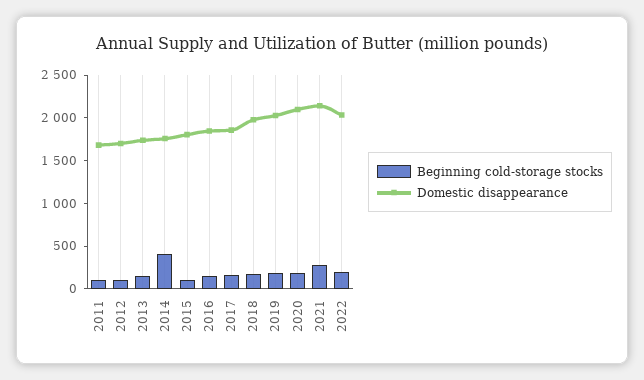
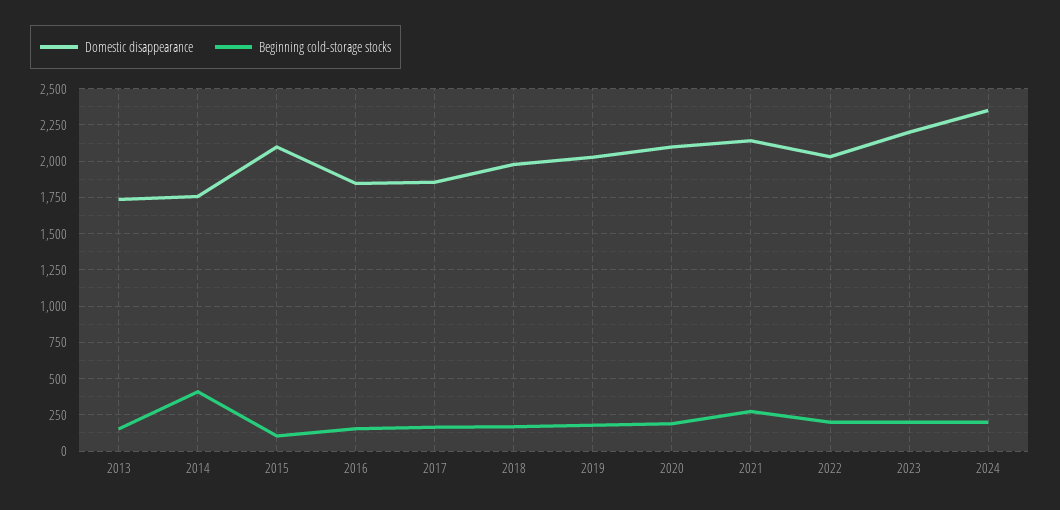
Beginning cold-storage stocks, 2011: 100 -> none
Domestic disappearance, 2011: 1700 -> none
Beginning cold-storage stocks, 2012: 100 -> none
Domestic disappearance, 2012: 1700 -> none
Domestic disappearance, 2015: 1800 -> 2100
Domestic disappearance, 2023: none -> 2200
Beginning cold-storage stocks, 2023: none -> 200
Domestic disappearance, 2024: none -> 2350
Beginning cold-storage stocks, 2024: none -> 200

